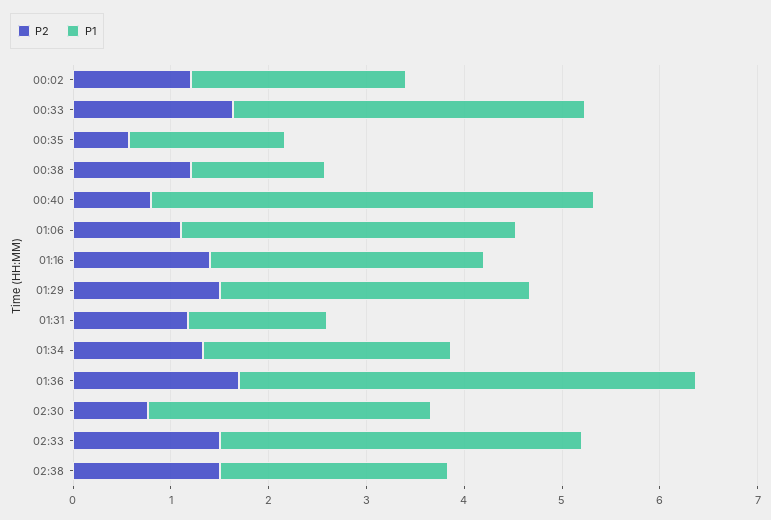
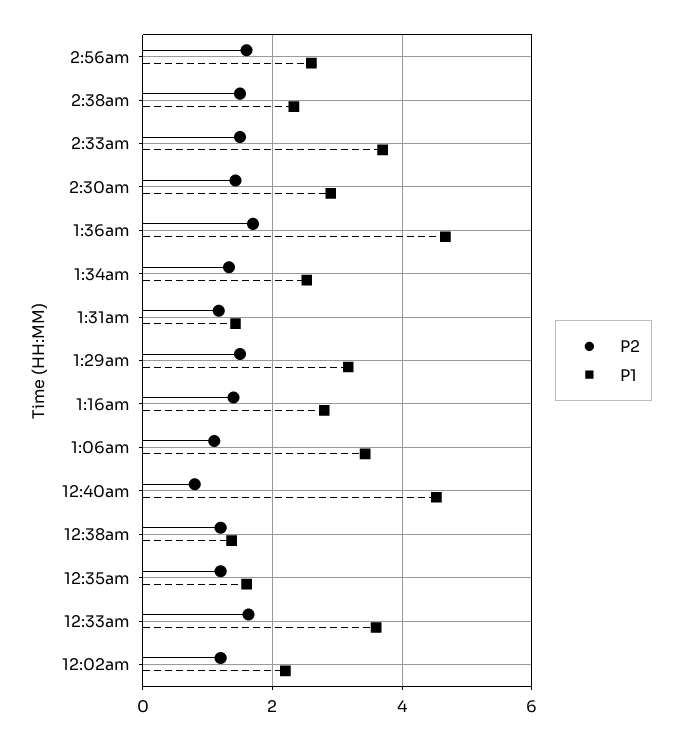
P2, 00:35: 0.6 -> 1.2
P2, 02:30: 0.8 -> 1.4
P2, 2:56am: none -> 1.6
P1, 2:56am: none -> 2.6

